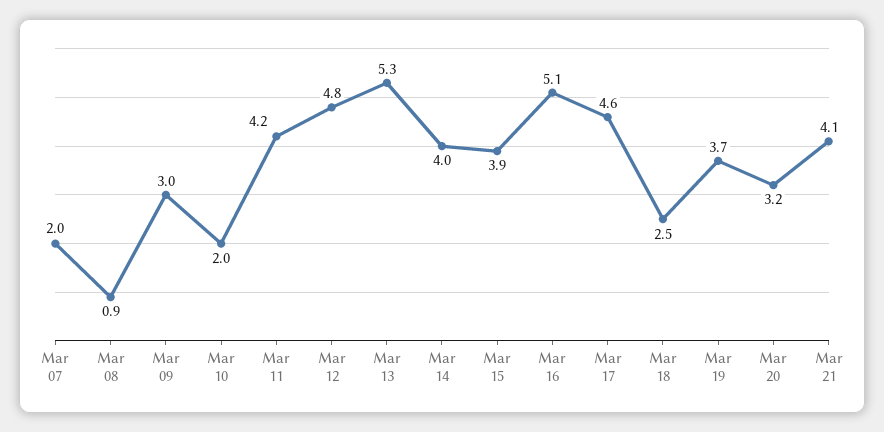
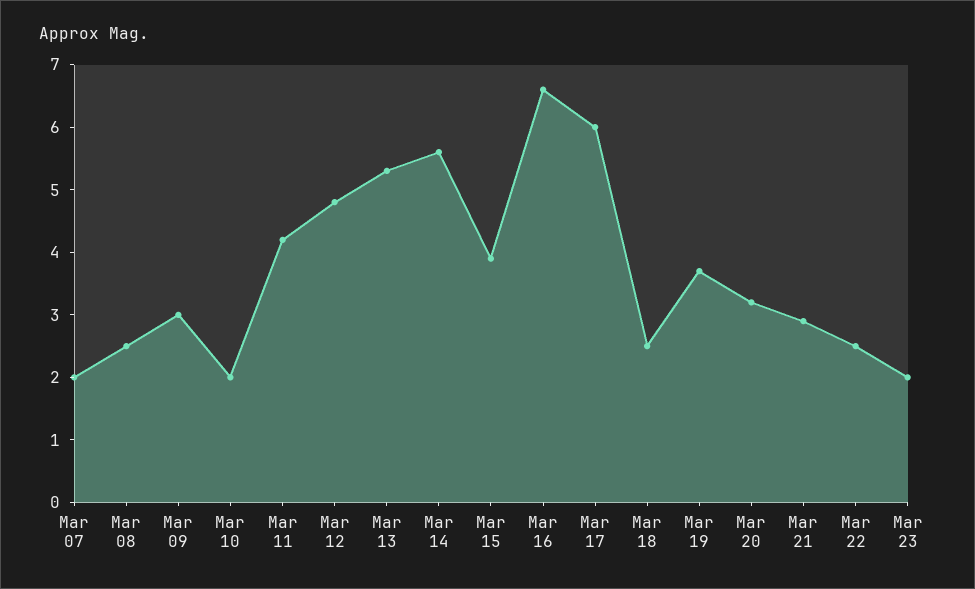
Mar 08: 0.9 -> 2.5
Mar 14: 4 -> 5.5
Mar 16: 5.1 -> 6.5
Mar 17: 4.6 -> 6
Mar 21: 4.1 -> 3
Mar 22: none -> 2.5
Mar 23: none -> 2

